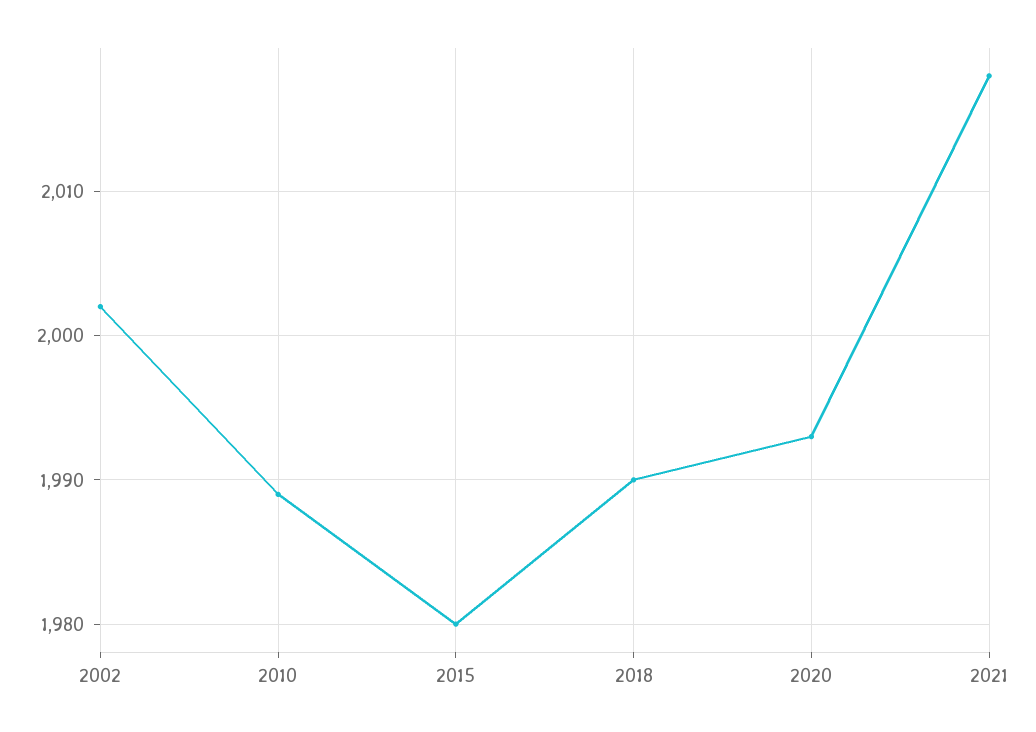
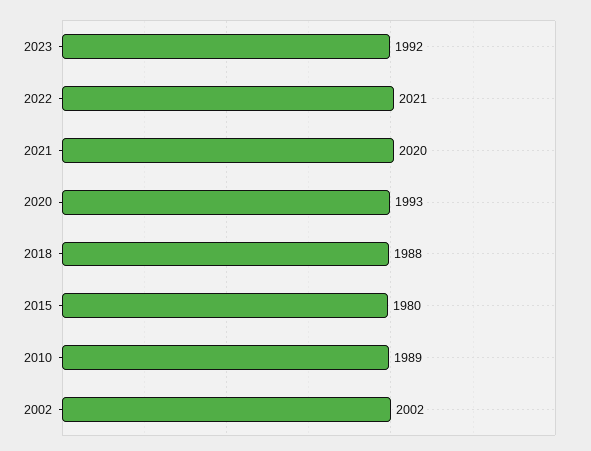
2018: 1990 -> 1988
2021: 2018 -> 2020
2023: none -> 1992
2022: none -> 2021

